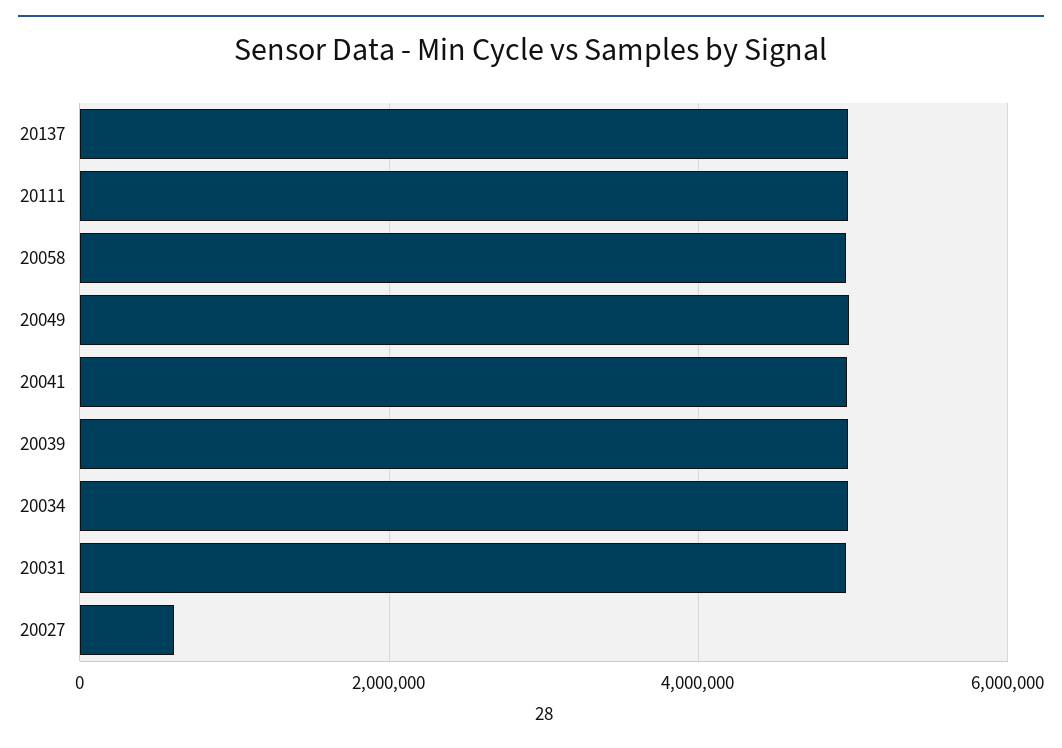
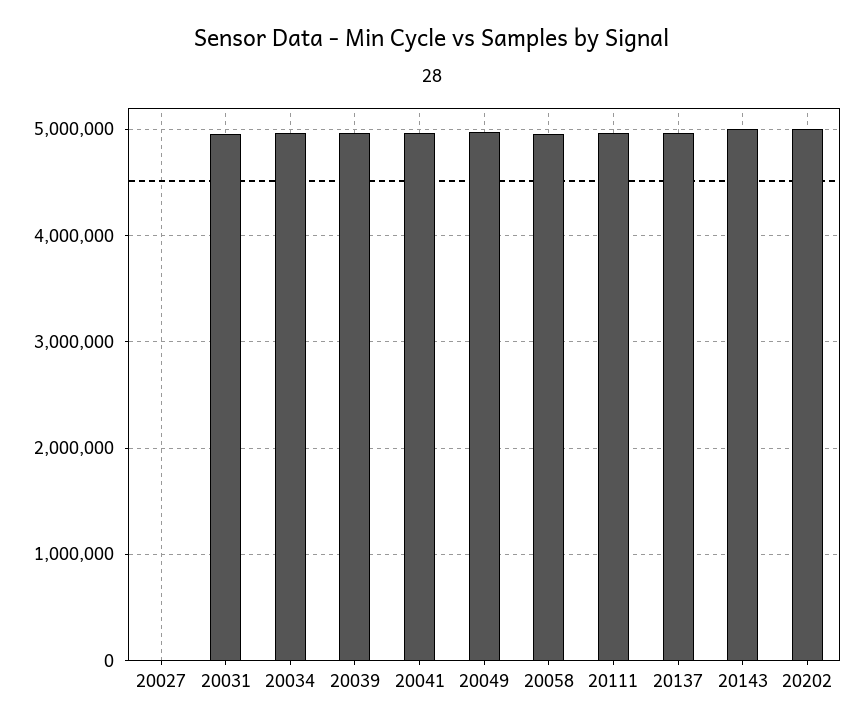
20027: 600000 -> 0
20143: none -> 5000000
20202: none -> 5000000

